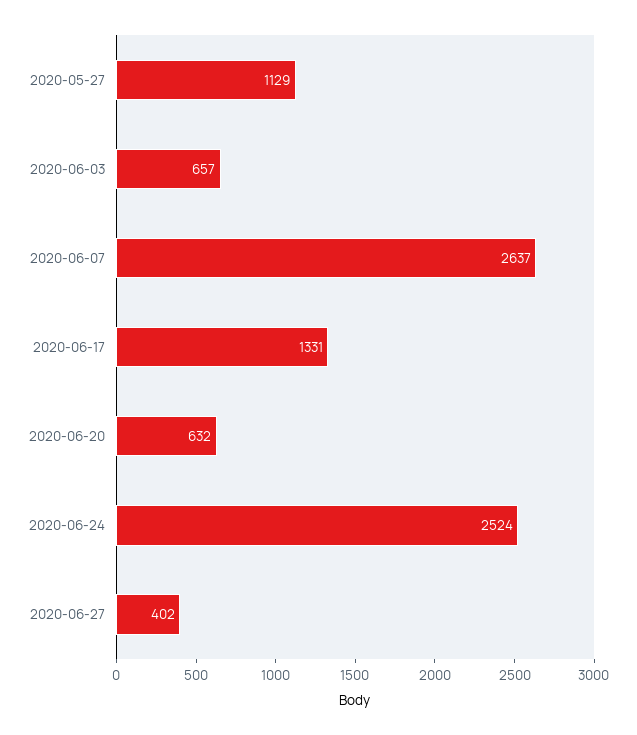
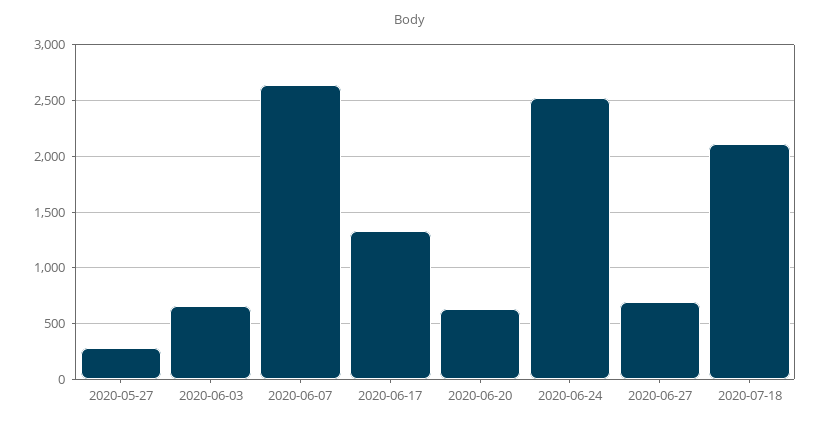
2020-05-27: 1129 -> 300
2020-06-27: 402 -> 700
2020-07-18: none -> 2100

